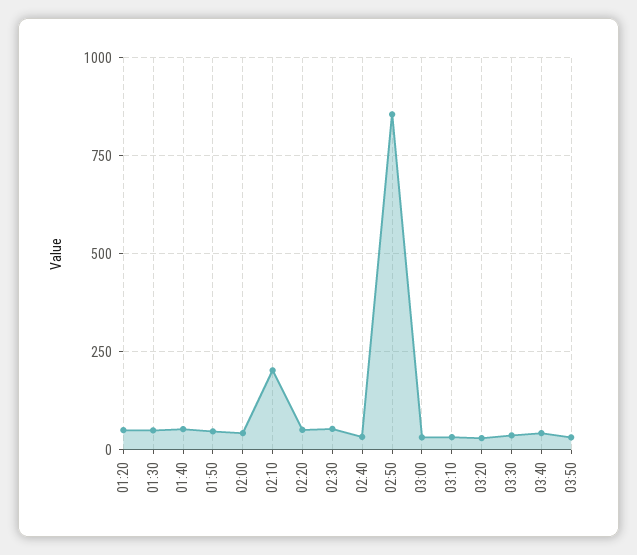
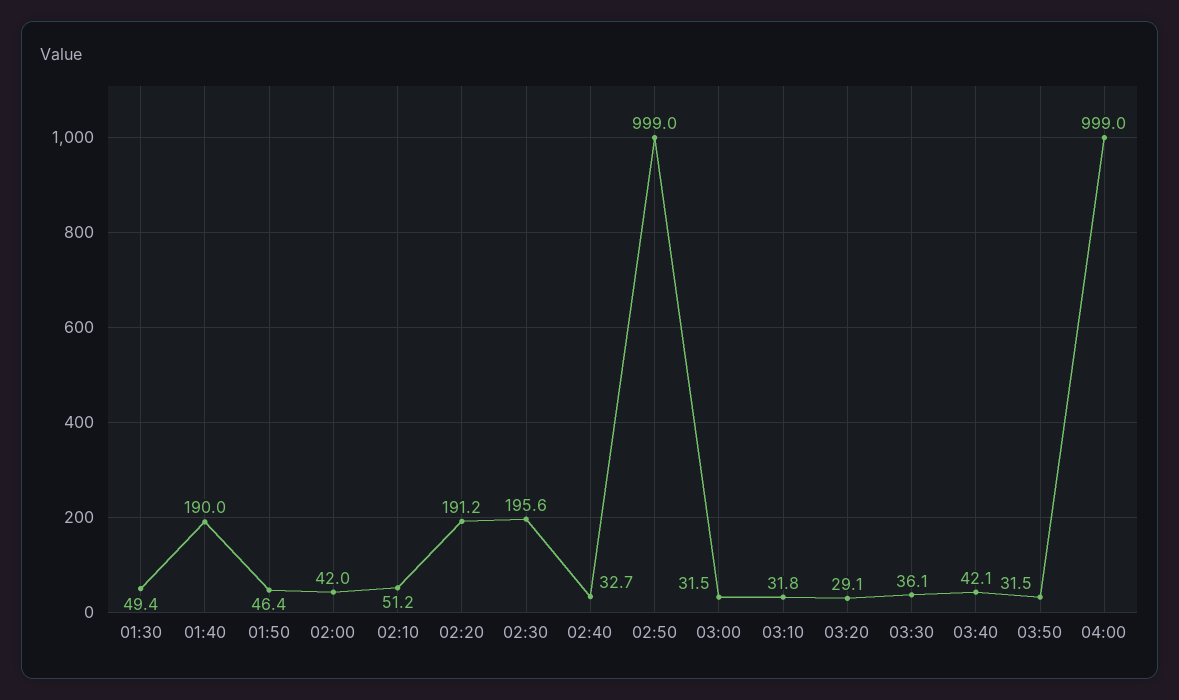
01:20: 50 -> none
01:40: 50 -> 190
02:10: 200 -> 51.2
02:20: 50 -> 191.2
02:30: 50 -> 195.6
02:50: 850 -> 999
04:00: none -> 999

